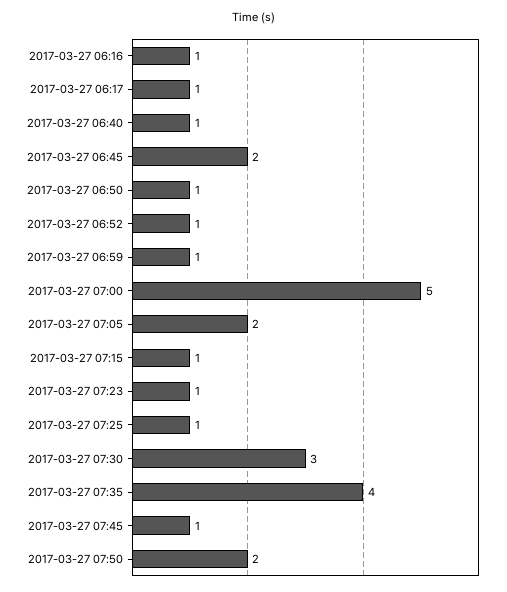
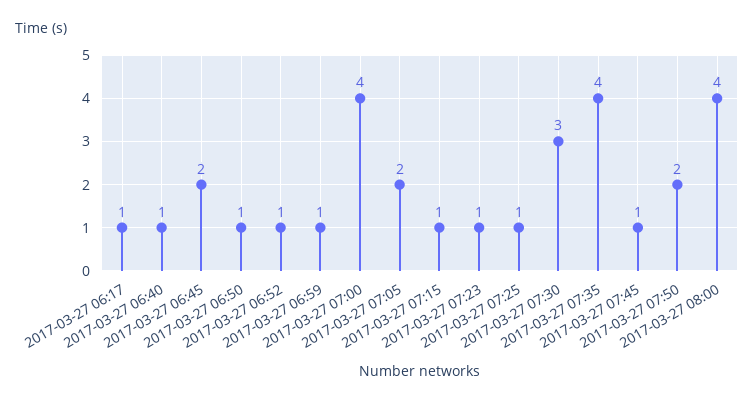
2017-03-27 06:16: 1 -> none
2017-03-27 07:00: 5 -> 4
2017-03-27 08:00: none -> 4

